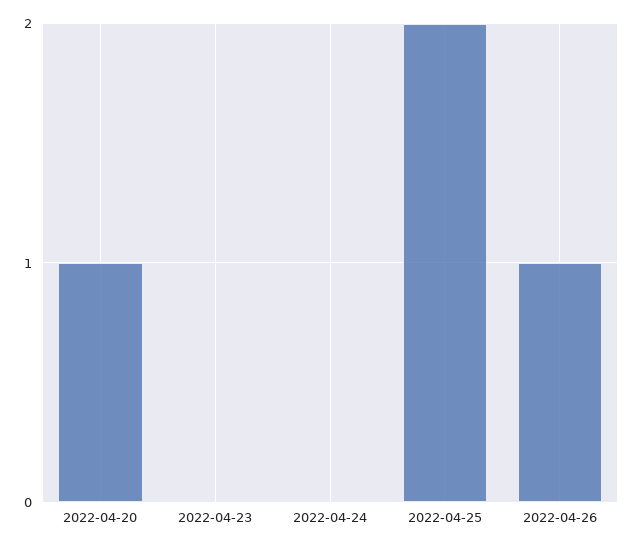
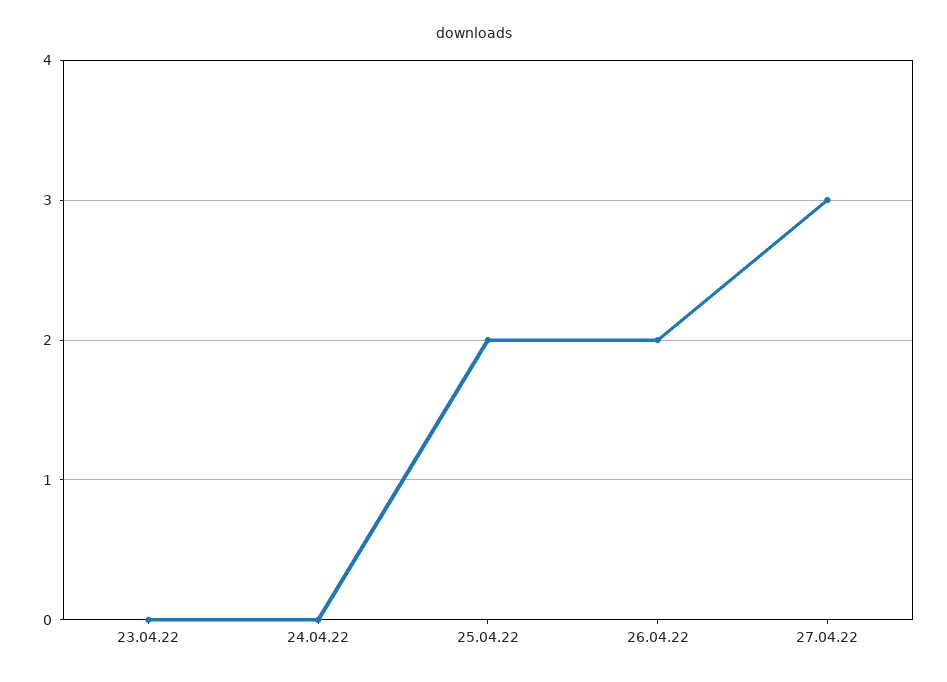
2022-04-20: 1 -> none
2022-04-26: 1 -> 2
27.04.22: none -> 3

